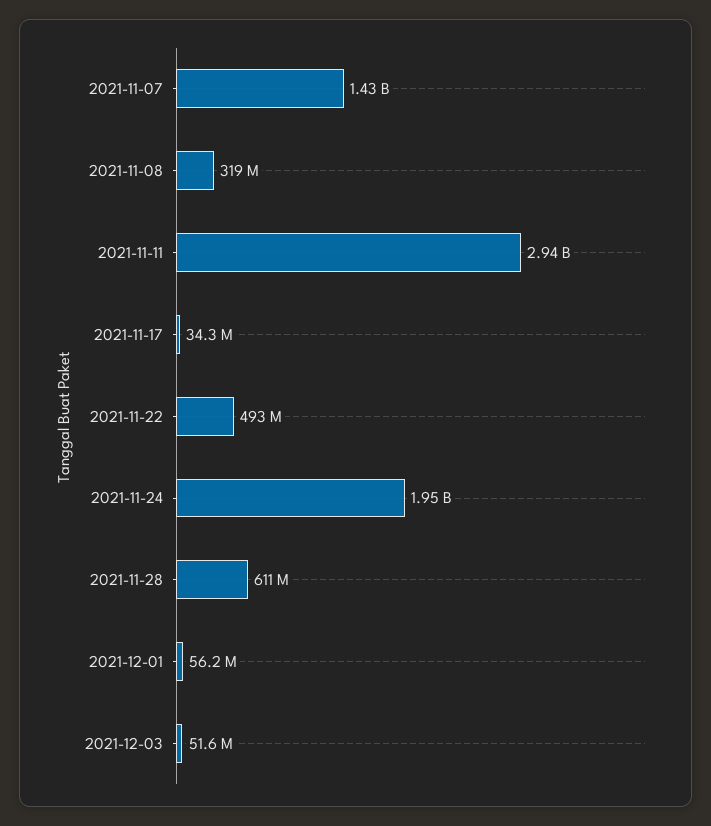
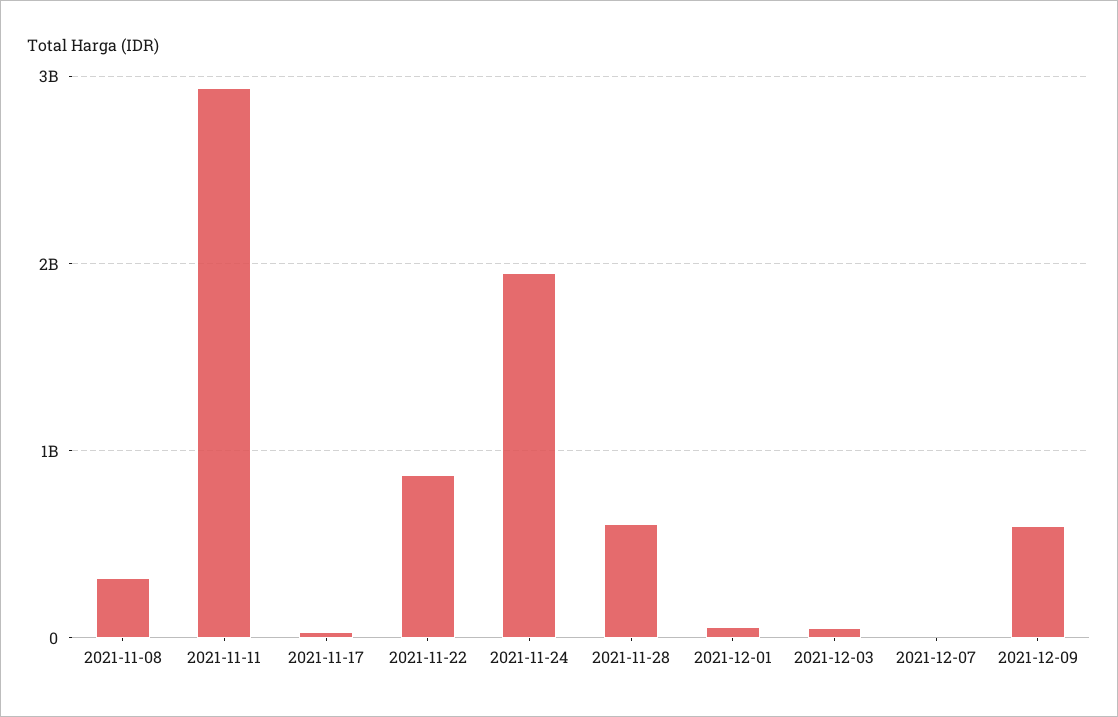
2021-11-07: 1430000000 -> none
2021-11-22: 493000000 -> 900000000
2021-12-07: none -> 0
2021-12-09: none -> 600000000

